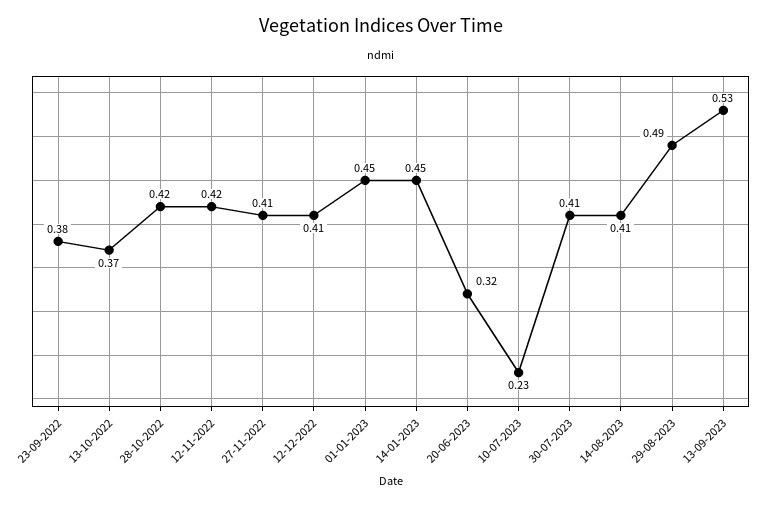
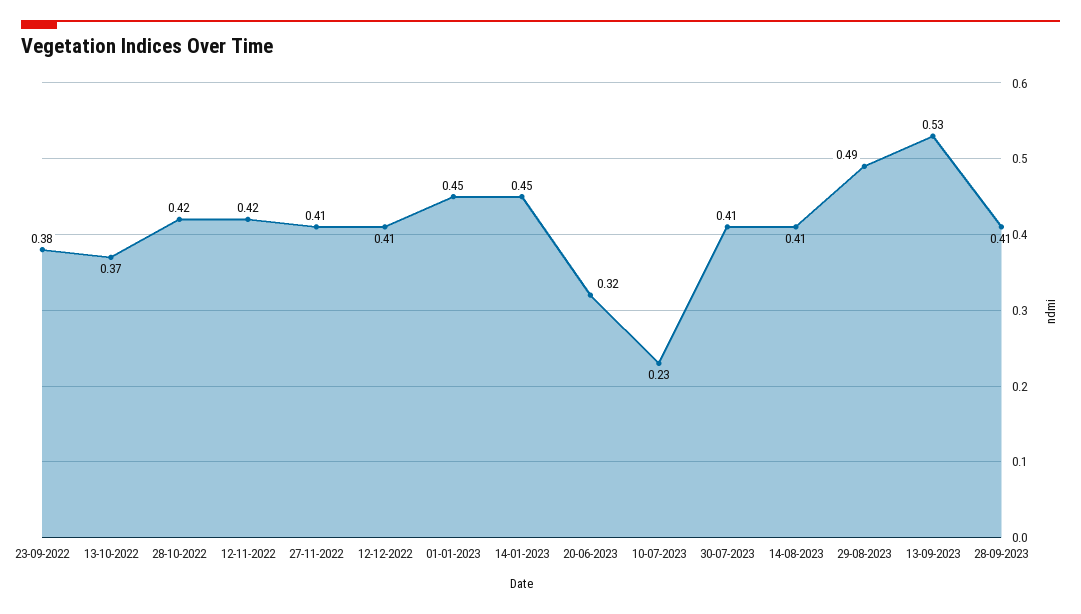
28-09-2023: none -> 0.41

